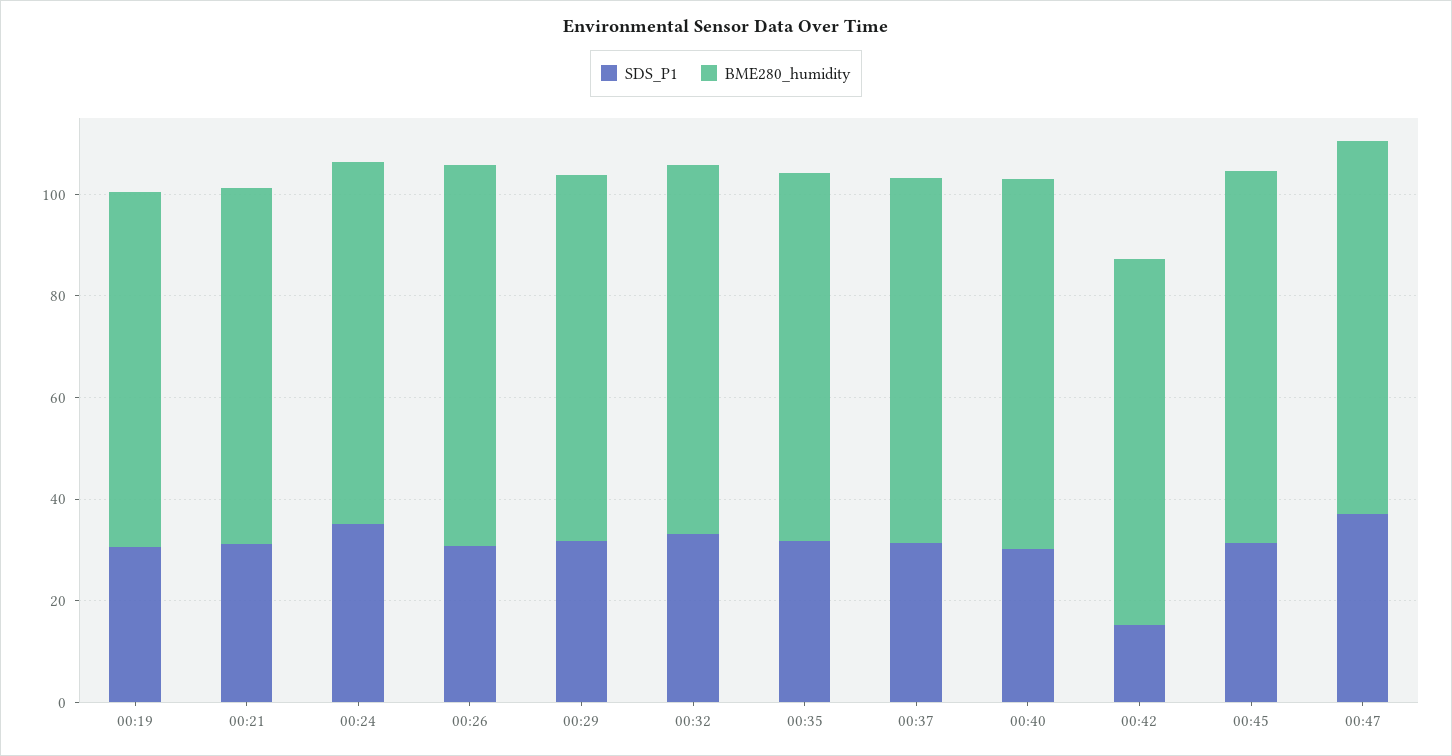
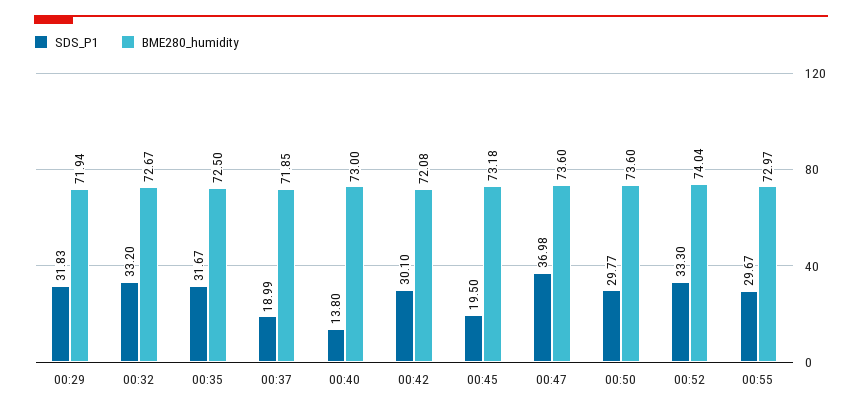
SDS_P1, 00:19: 30 -> none
BME280_humidity, 00:19: 70 -> none
SDS_P1, 00:21: 30 -> none
BME280_humidity, 00:21: 70 -> none
SDS_P1, 00:24: 35 -> none
BME280_humidity, 00:24: 70 -> none
SDS_P1, 00:26: 30 -> none
BME280_humidity, 00:26: 75 -> none
SDS_P1, 00:37: 30 -> 18.99
SDS_P1, 00:40: 30 -> 13.8
SDS_P1, 00:42: 15 -> 30.1
SDS_P1, 00:45: 30 -> 19.5
SDS_P1, 00:50: none -> 29.77
BME280_humidity, 00:50: none -> 73.6
SDS_P1, 00:52: none -> 33.3
BME280_humidity, 00:52: none -> 74.04
SDS_P1, 00:55: none -> 29.67
BME280_humidity, 00:55: none -> 72.97

